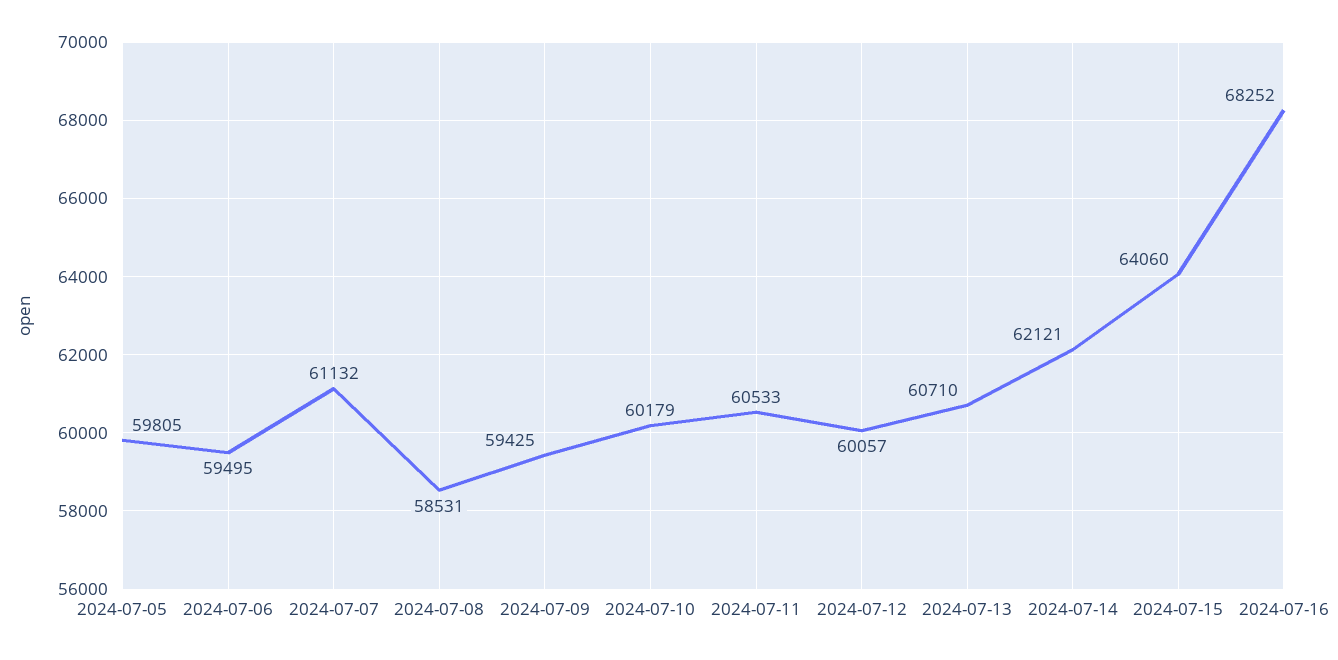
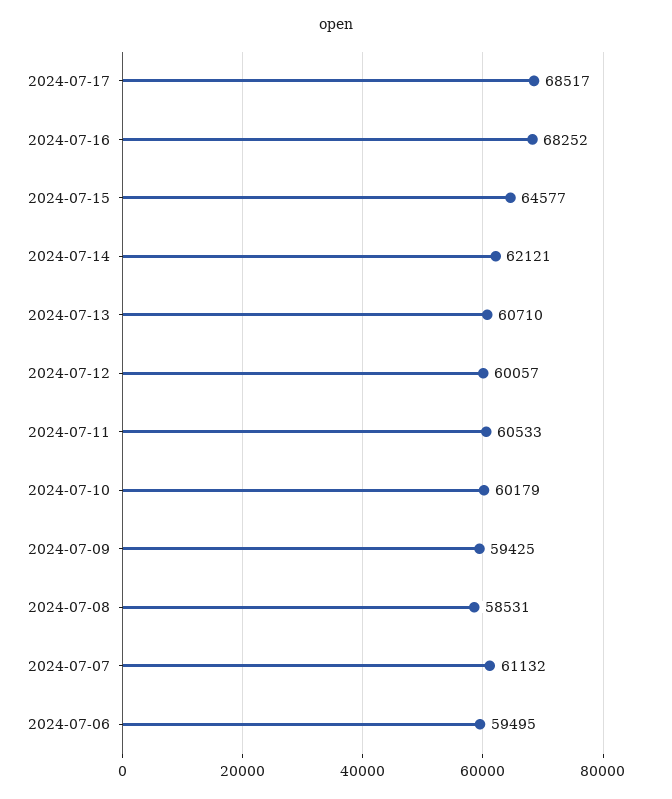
2024-07-05: 59805 -> none
2024-07-15: 64060 -> 64577
2024-07-17: none -> 68517

